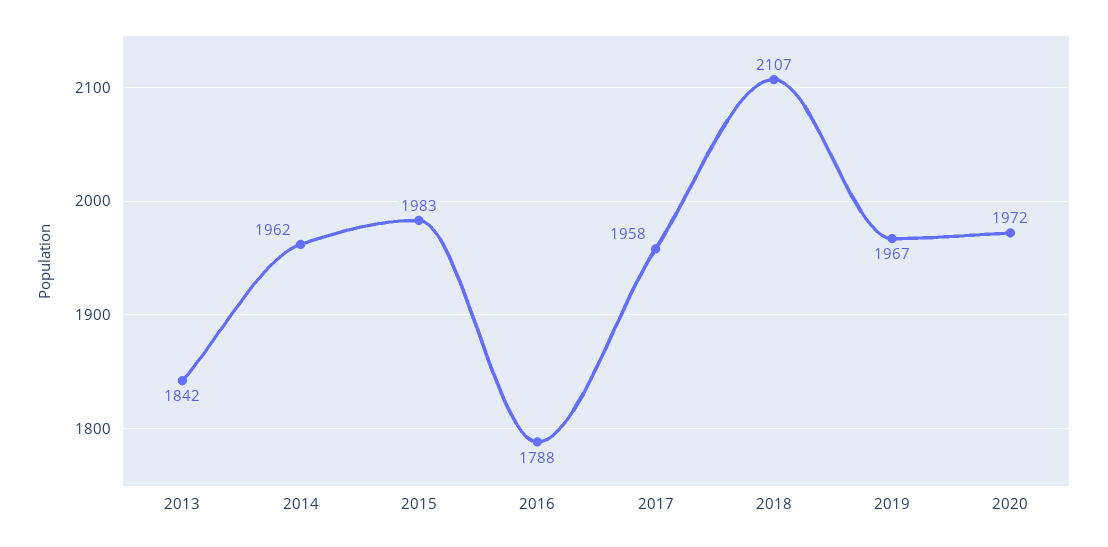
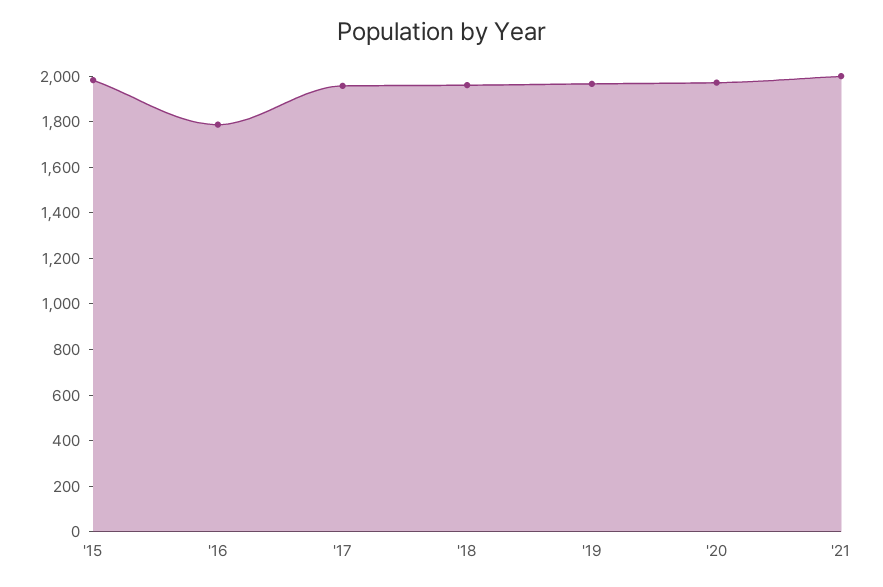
2013: 1842 -> none
2014: 1962 -> none
2018: 2107 -> 1950
'21: none -> 2000

